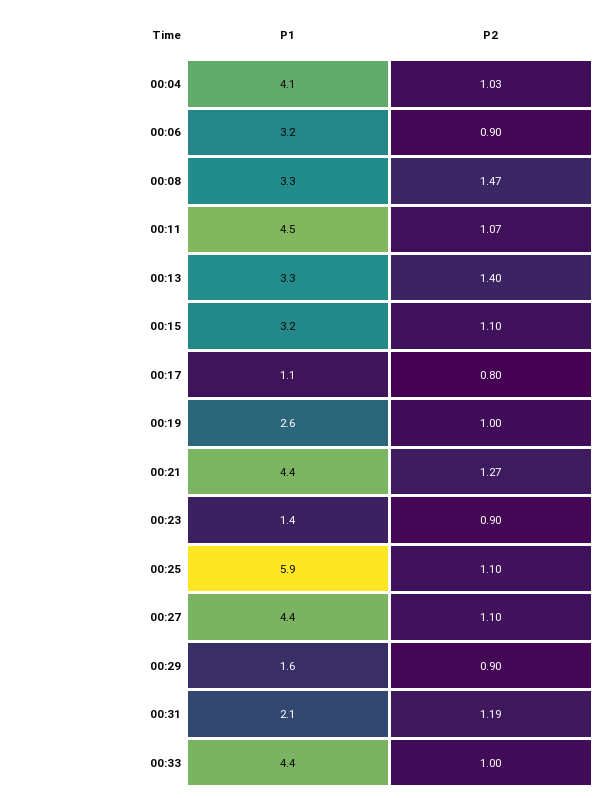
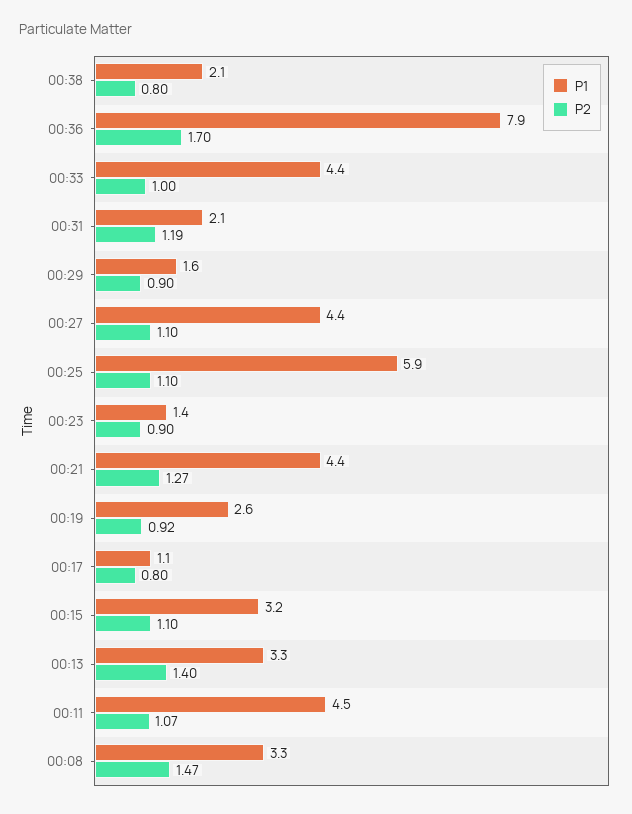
P1, 00:04: 4.1 -> none
P2, 00:04: 1.03 -> none
P1, 00:06: 3.2 -> none
P2, 00:06: 0.9 -> none
P2, 00:19: 1 -> 0.92
P1, 00:38: none -> 2.1
P2, 00:38: none -> 0.8
P1, 00:36: none -> 7.9
P2, 00:36: none -> 1.7

